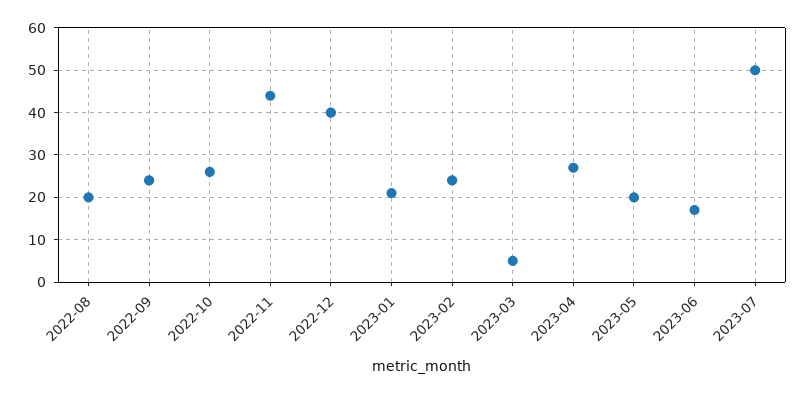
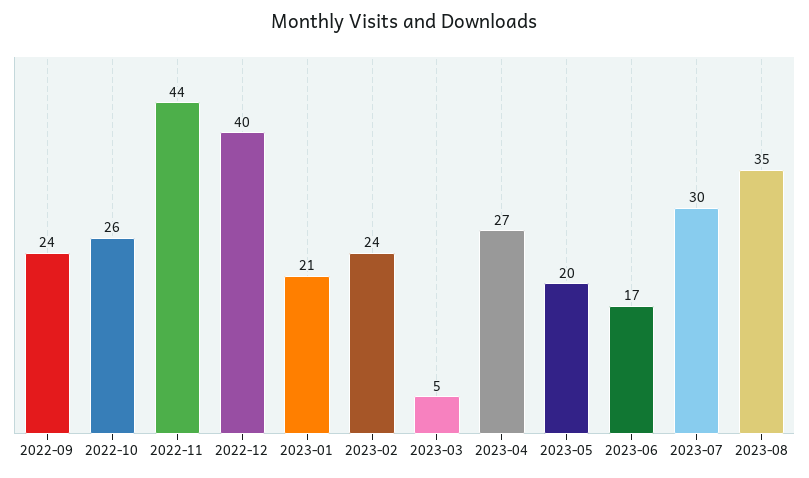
2022-08: 20 -> none
2023-07: 50 -> 30
2023-08: none -> 35

